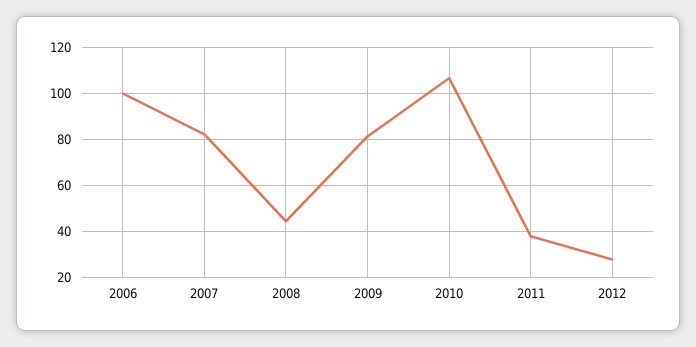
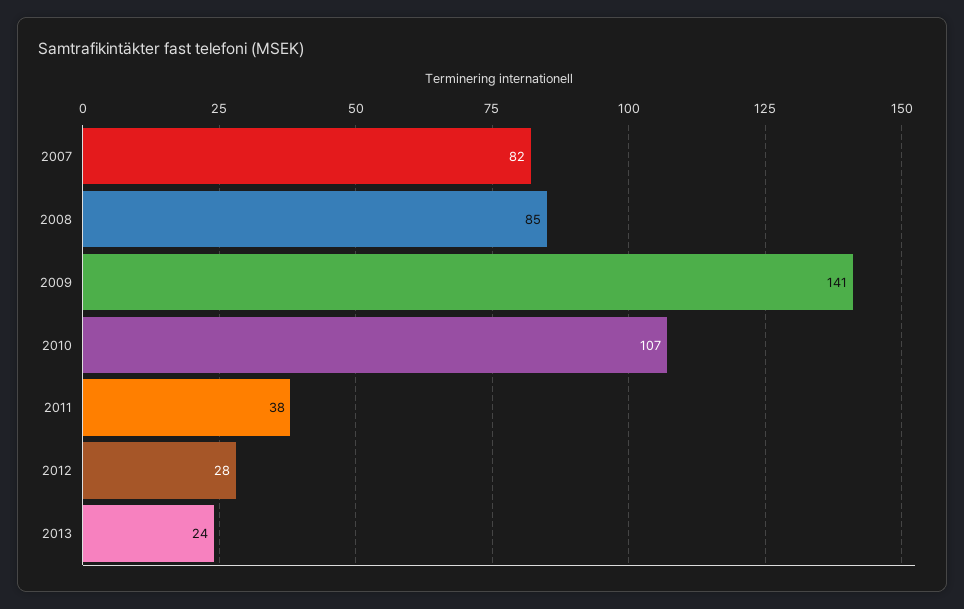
2006: 100 -> none
2008: 45 -> 85
2009: 80 -> 141
2013: none -> 24

